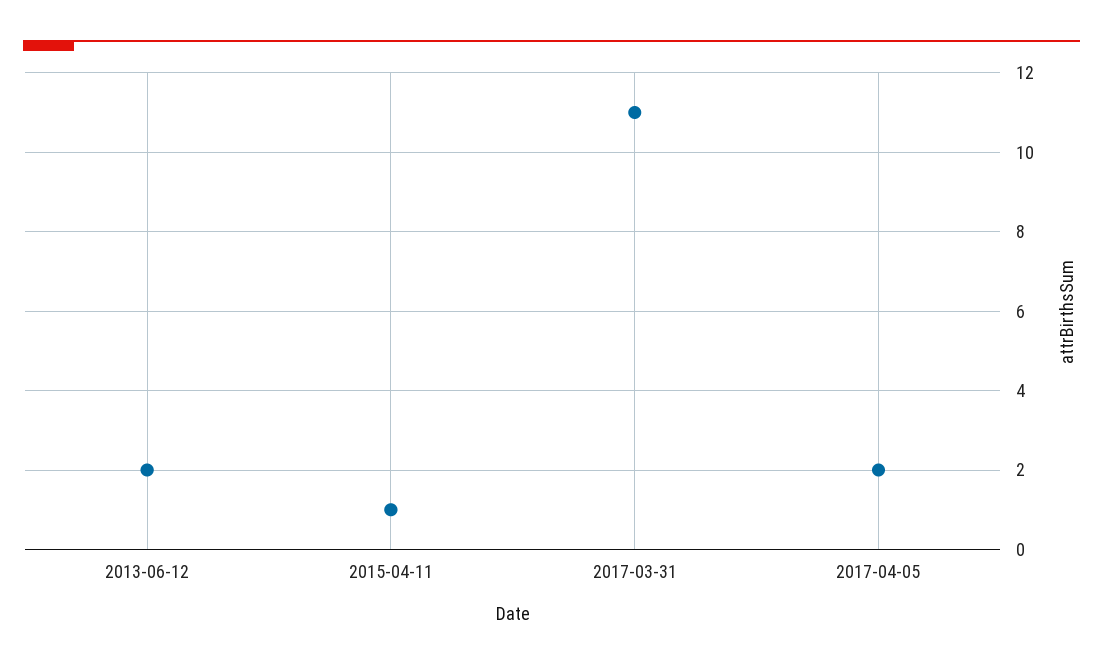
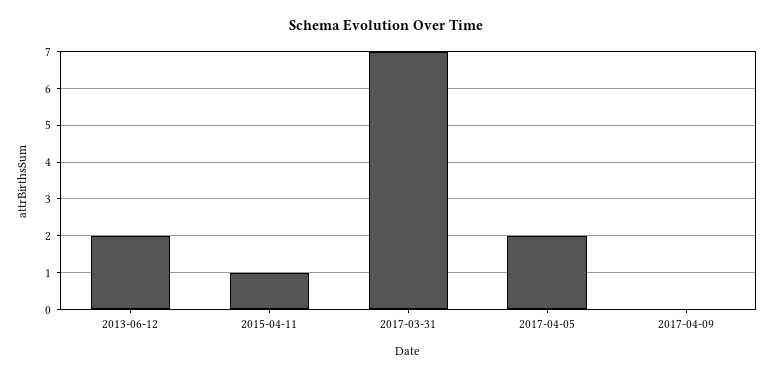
2017-03-31: 11 -> 7
2017-04-09: none -> 0

